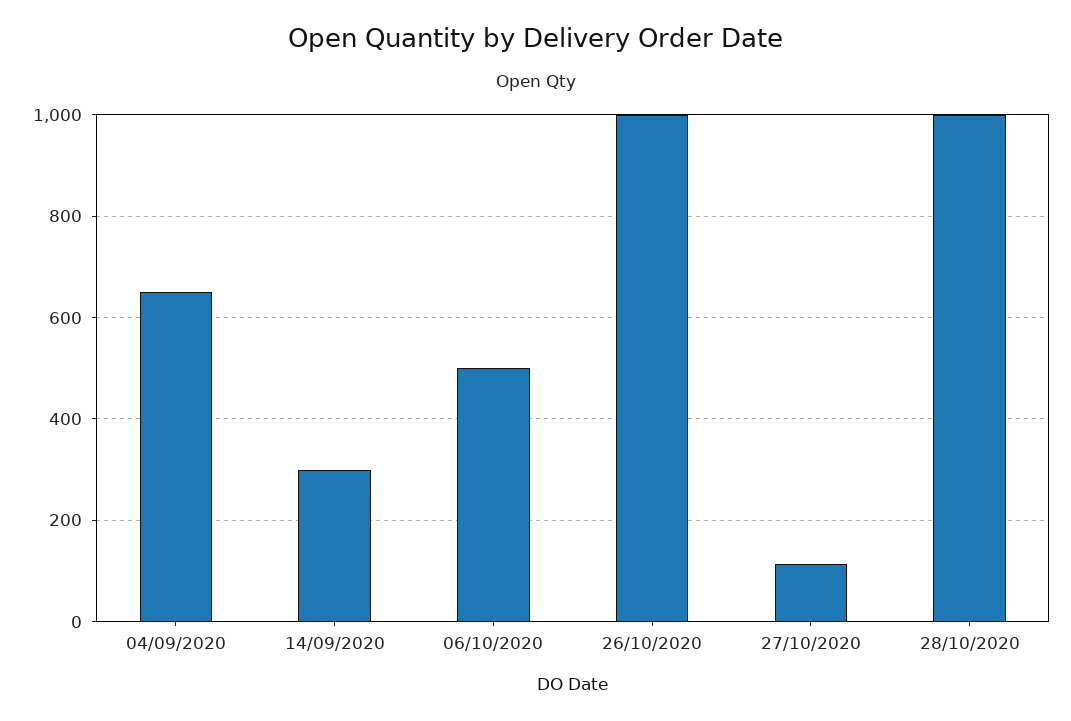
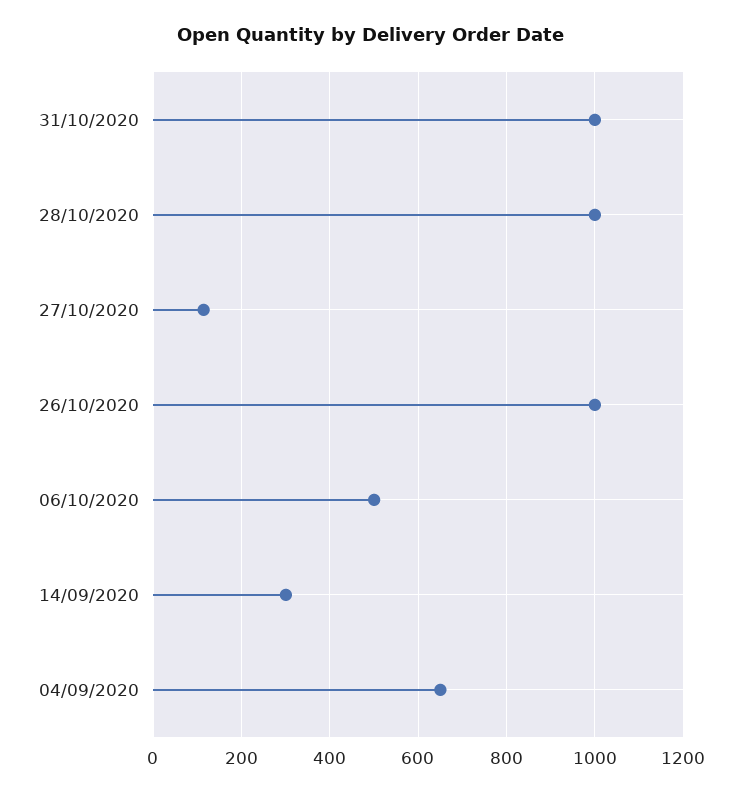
31/10/2020: none -> 1000

